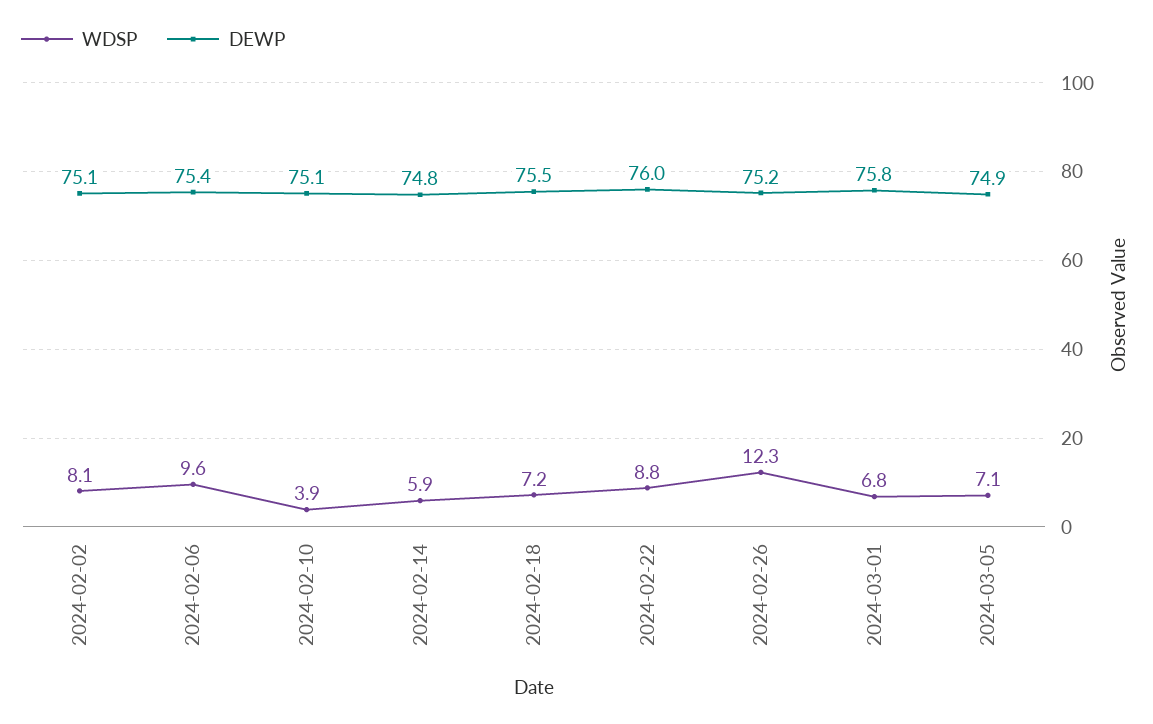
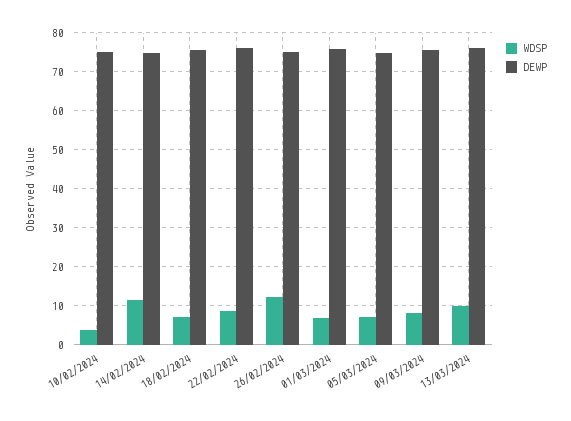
WDSP, 2024-02-02: 8.1 -> none
DEWP, 2024-02-02: 75.1 -> none
WDSP, 2024-02-06: 9.6 -> none
DEWP, 2024-02-06: 75.4 -> none
WDSP, 2024-02-14: 5.9 -> 12
WDSP, 09/03/2024: none -> 8
DEWP, 09/03/2024: none -> 76
WDSP, 13/03/2024: none -> 10
DEWP, 13/03/2024: none -> 76

